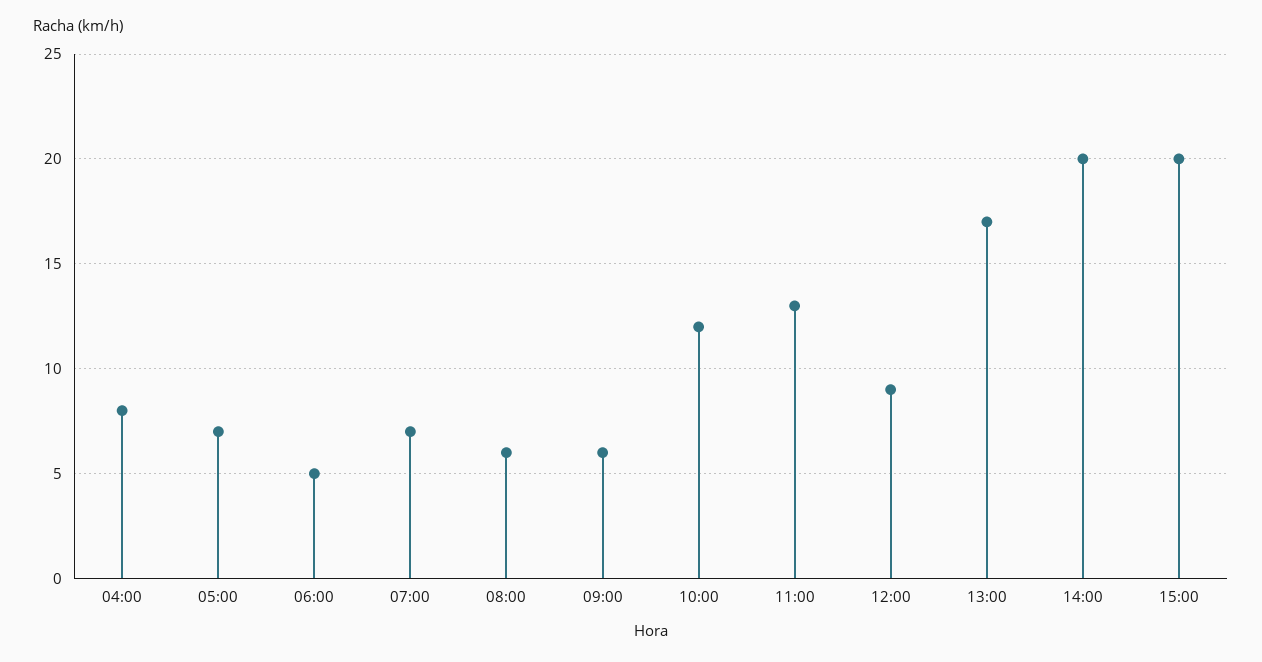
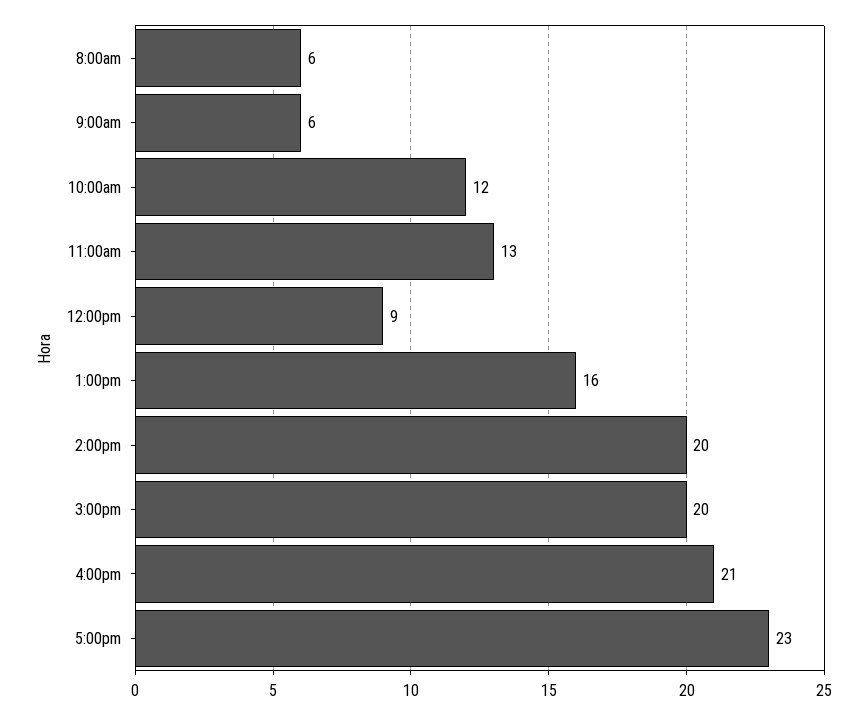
04:00: 8 -> none
05:00: 7 -> none
06:00: 5 -> none
07:00: 7 -> none
13:00: 17 -> 16
4:00pm: none -> 21
5:00pm: none -> 23

